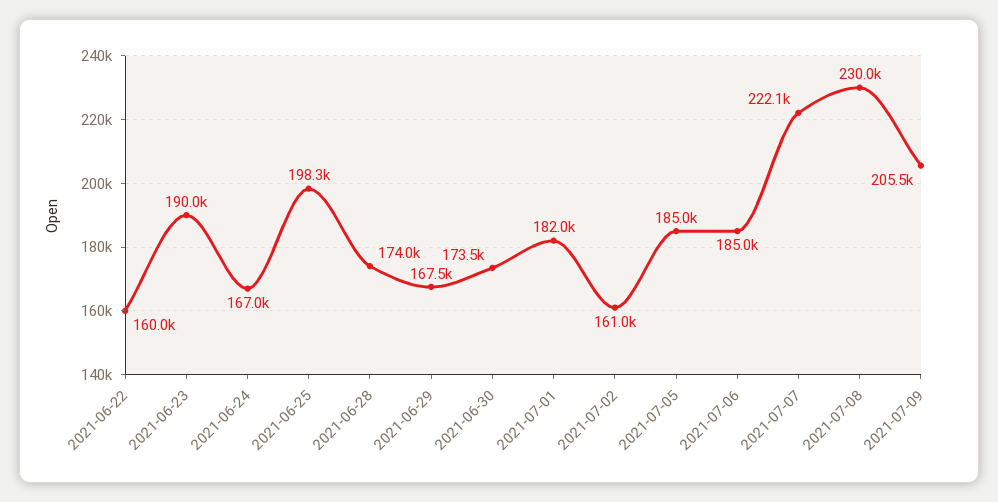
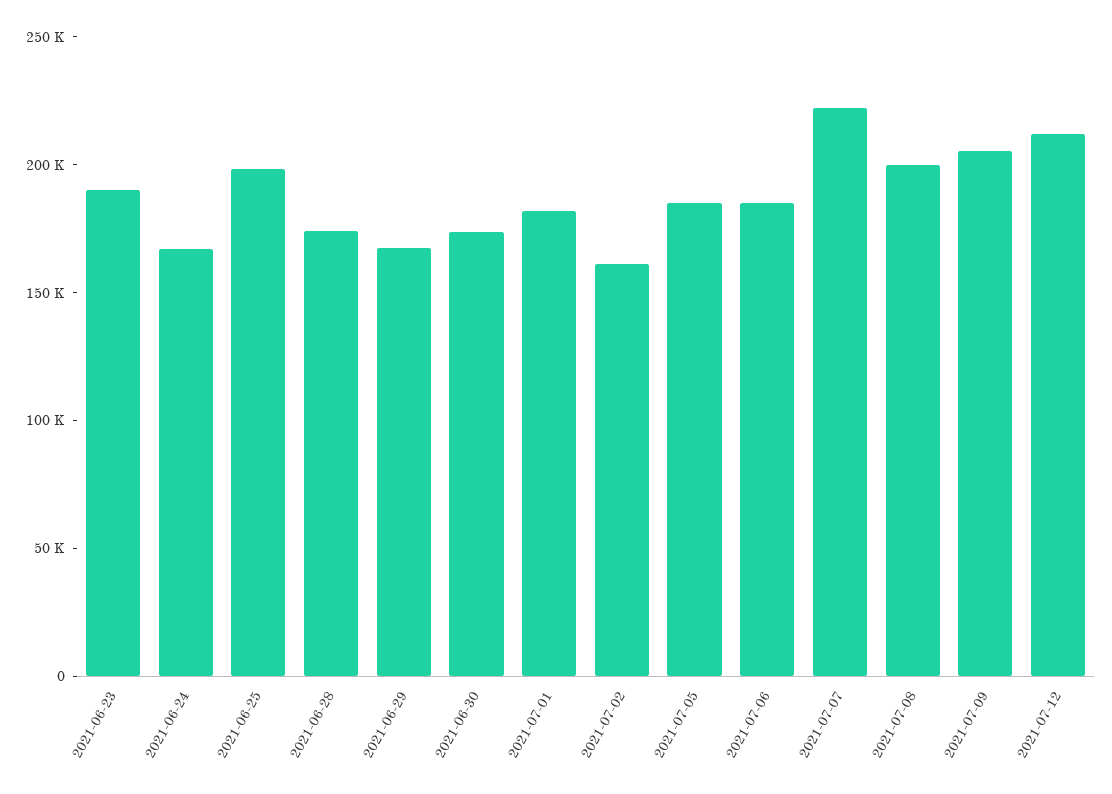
2021-06-22: 160000 -> none
2021-07-08: 230000 -> 200000
2021-07-12: none -> 210000

